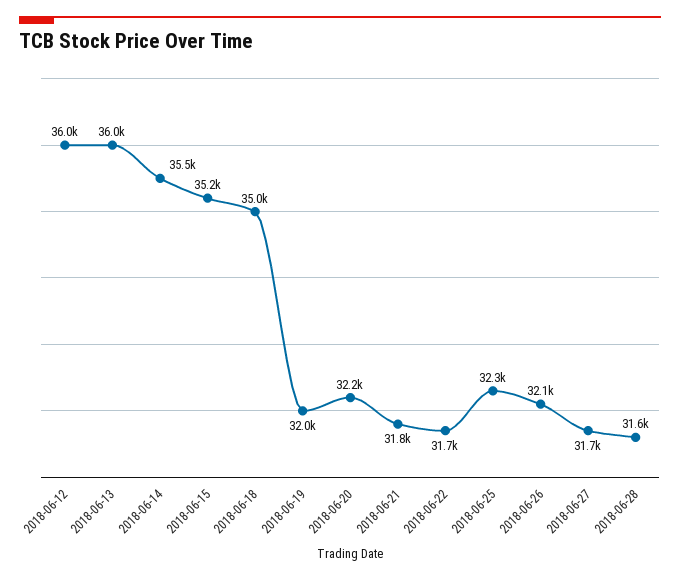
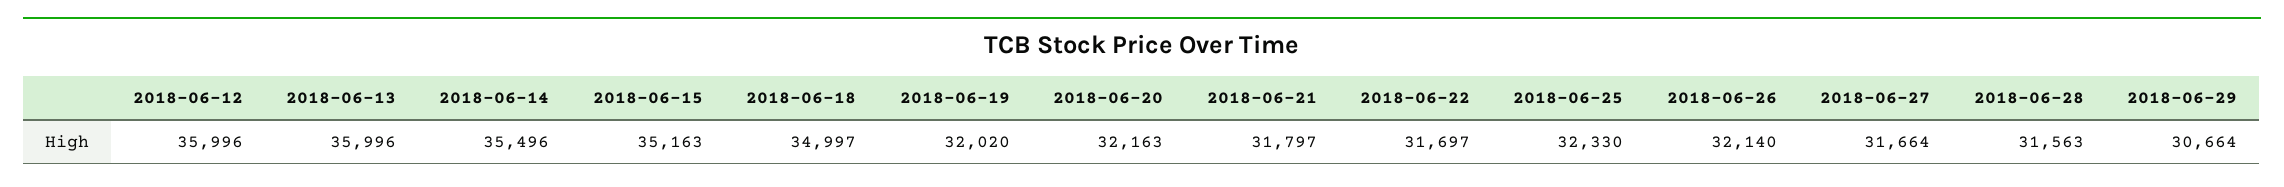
2018-06-29: none -> 30664

